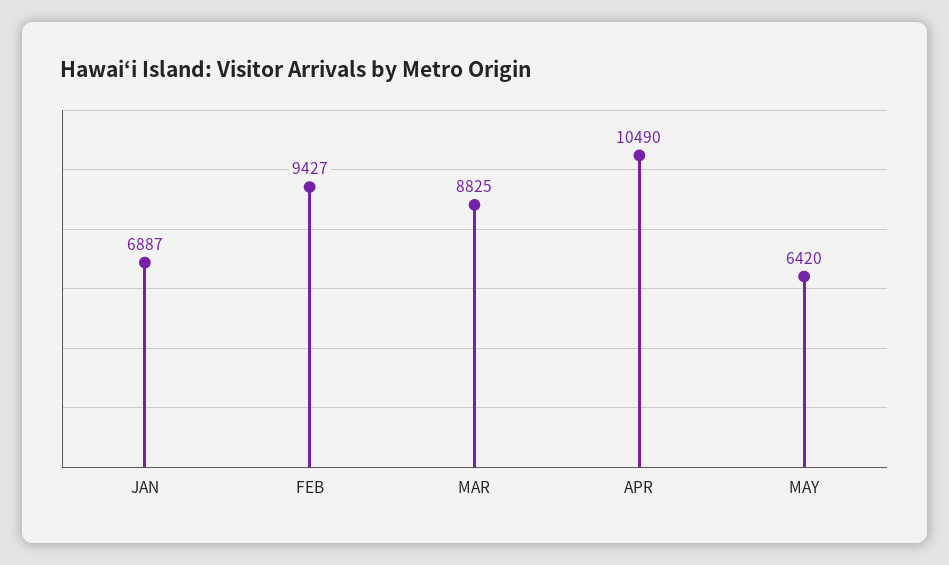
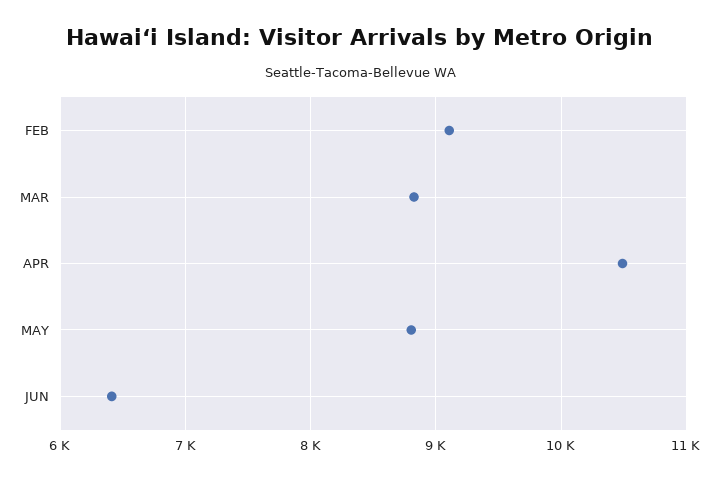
JAN: 6887 -> none
FEB: 9427 -> 9100
MAY: 6420 -> 8800
JUN: none -> 6400

